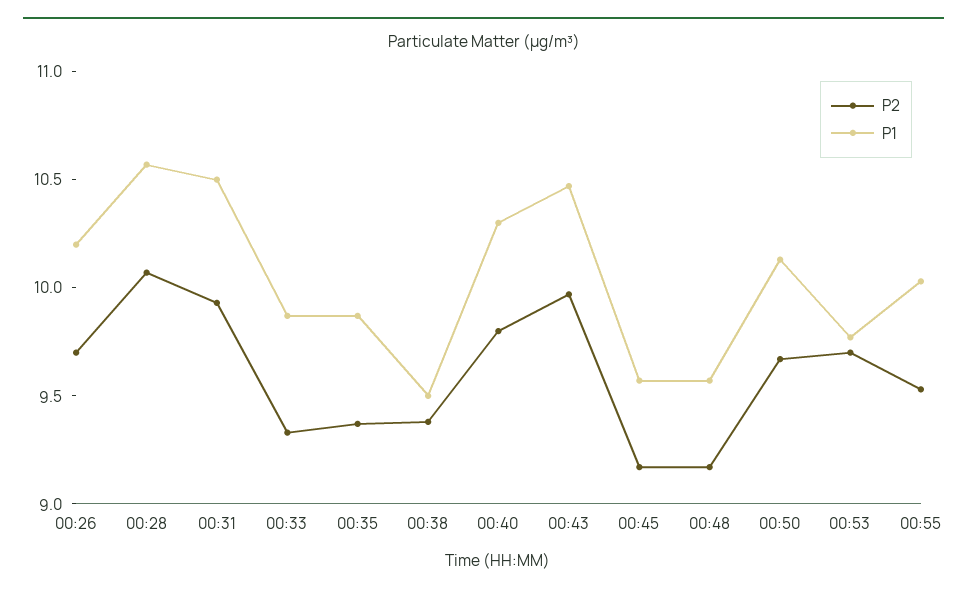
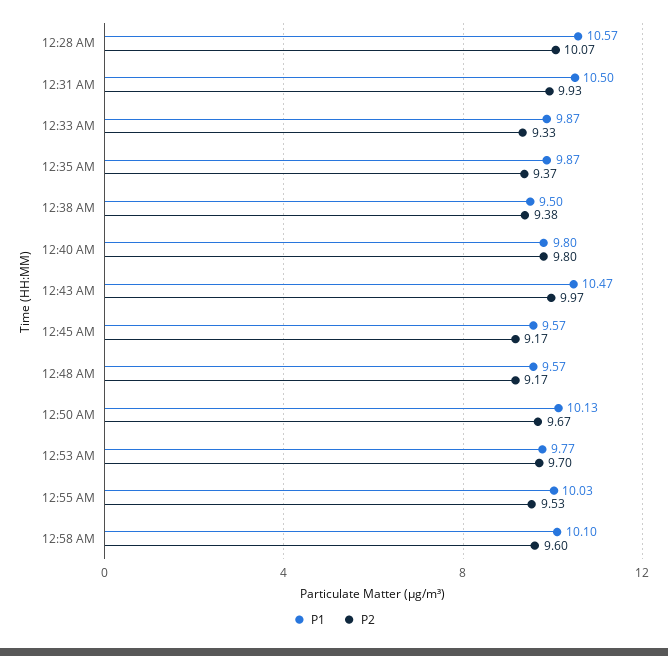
P2, 00:26: 9.7 -> none
P1, 00:26: 10.2 -> none
P1, 00:40: 10.3 -> 9.8
P1, 12:58 AM: none -> 10.1
P2, 12:58 AM: none -> 9.6

